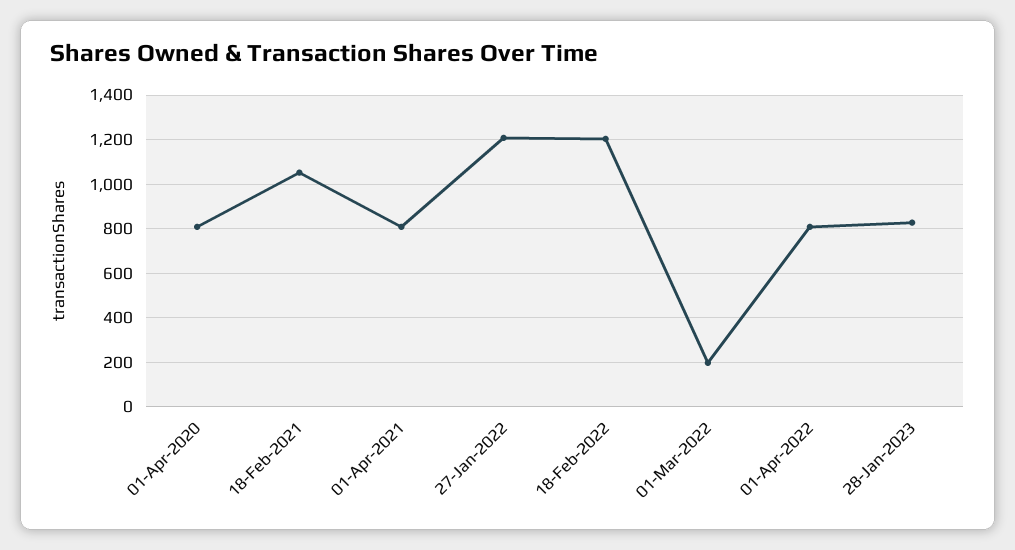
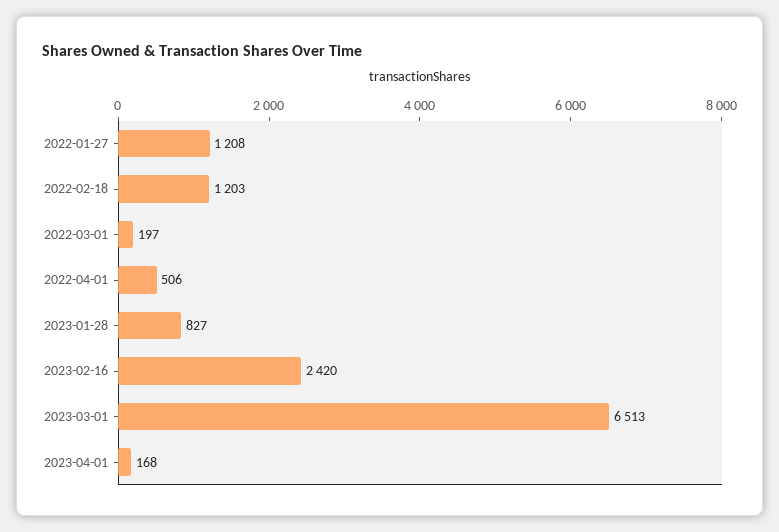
01-Apr-2020: 800 -> none
18-Feb-2021: 1050 -> none
01-Apr-2021: 800 -> none
01-Apr-2022: 800 -> 506
2023-02-16: none -> 2420
2023-03-01: none -> 6513
2023-04-01: none -> 168

